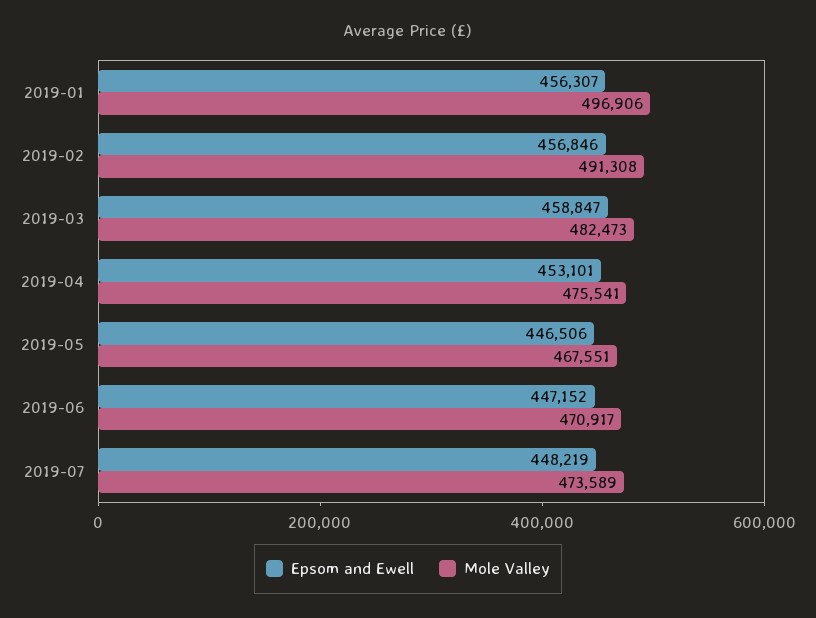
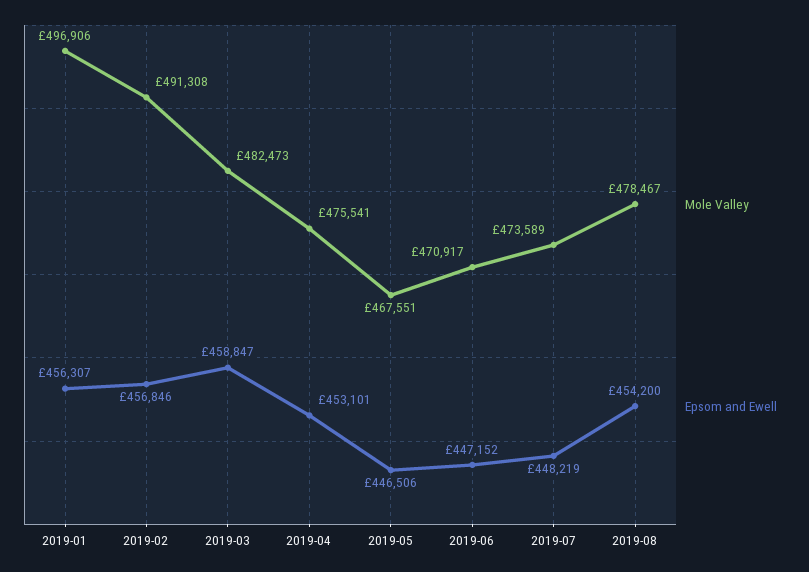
Mole Valley, 2019-08: none -> 478467
Epsom and Ewell, 2019-08: none -> 454200

